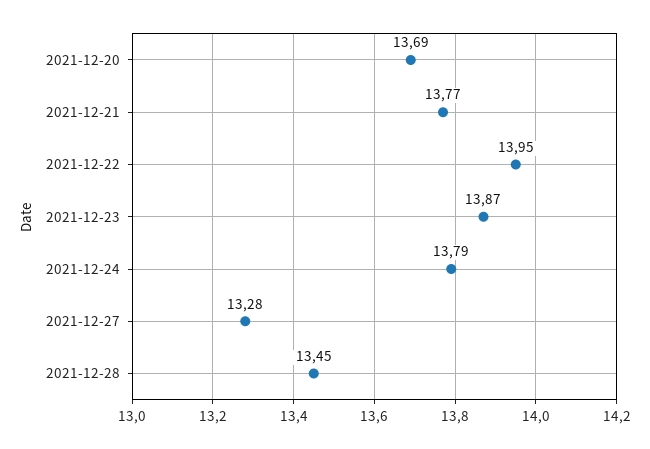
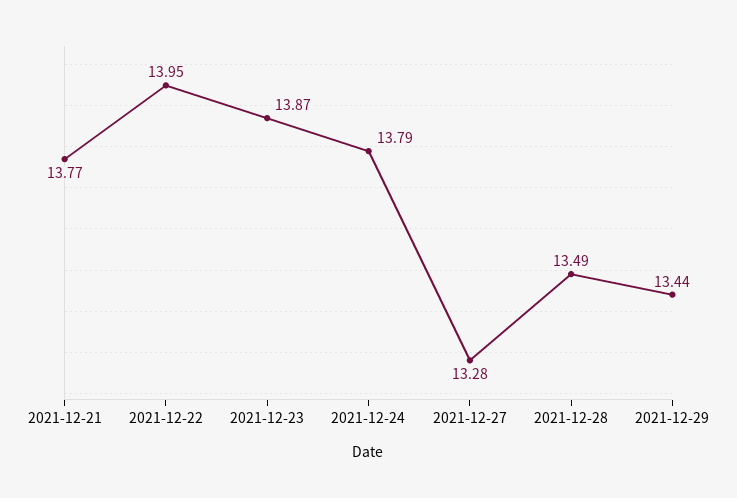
2021-12-20: 13.69 -> none
2021-12-28: 13.45 -> 13.49
2021-12-29: none -> 13.44

